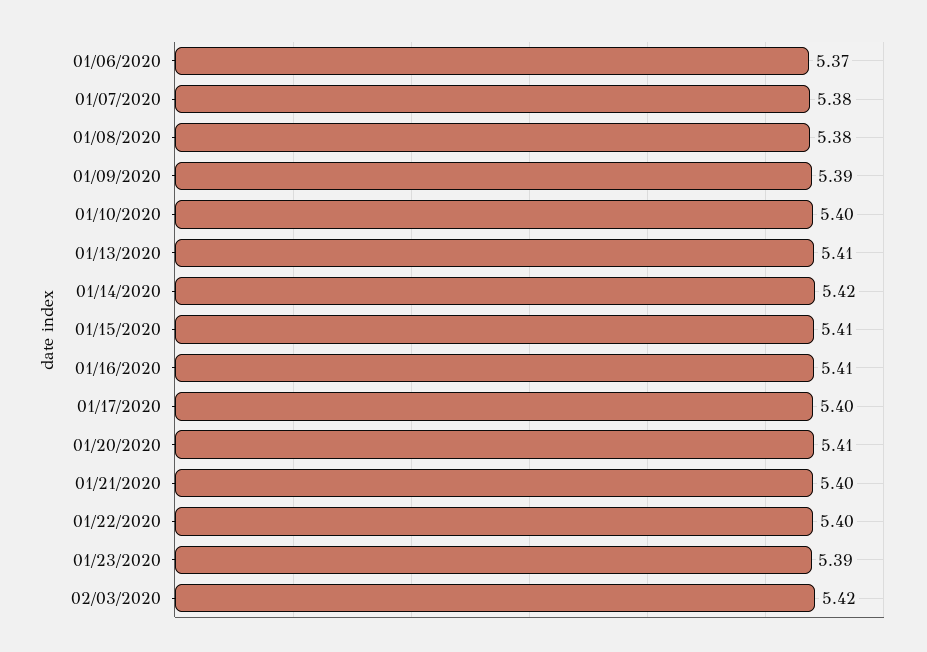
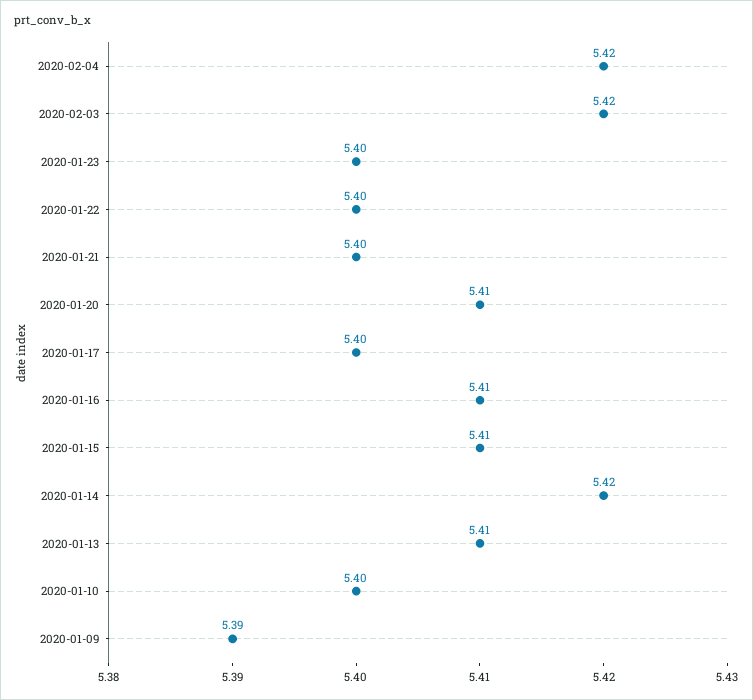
01/06/2020: 5.37 -> none
01/07/2020: 5.38 -> none
01/08/2020: 5.38 -> none
01/23/2020: 5.39 -> 5.4
2020-02-04: none -> 5.42

